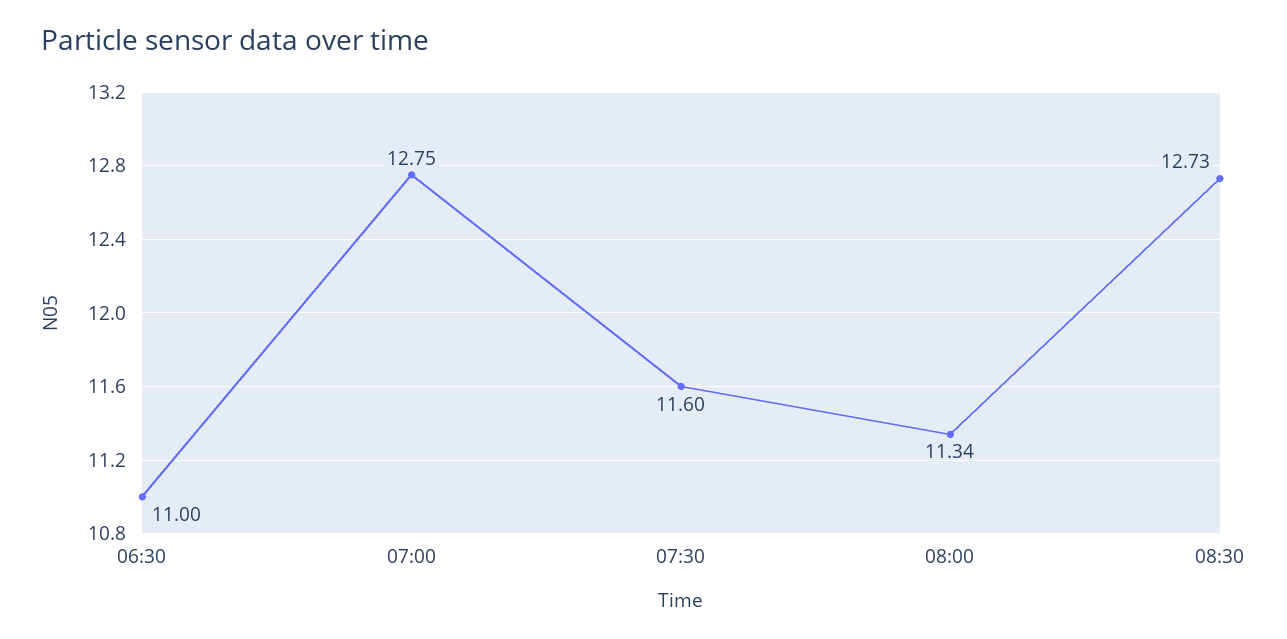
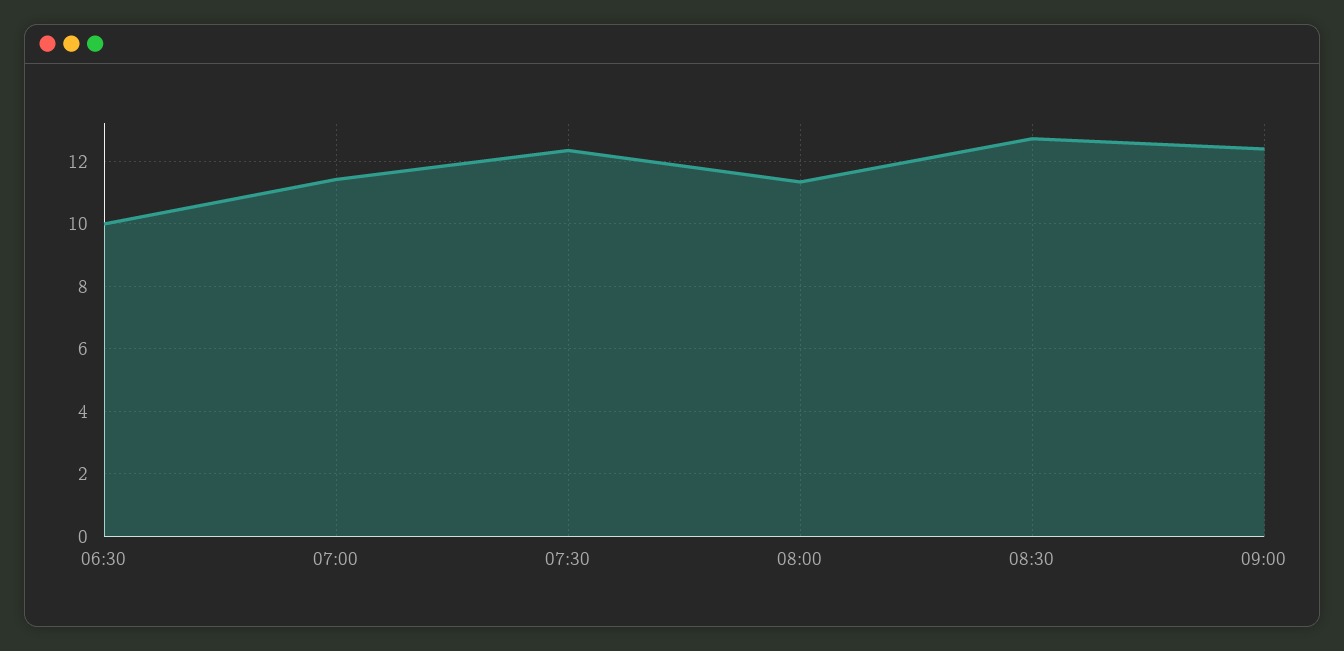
06:30: 11 -> 10
07:00: 12.75 -> 11.4
07:30: 11.6 -> 12.4
09:00: none -> 12.4

